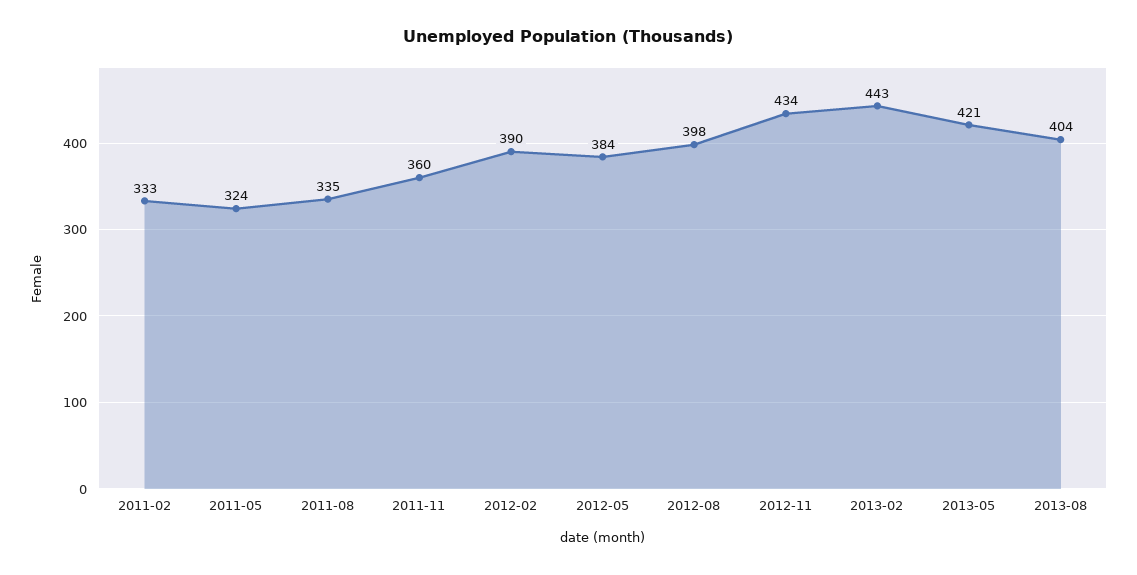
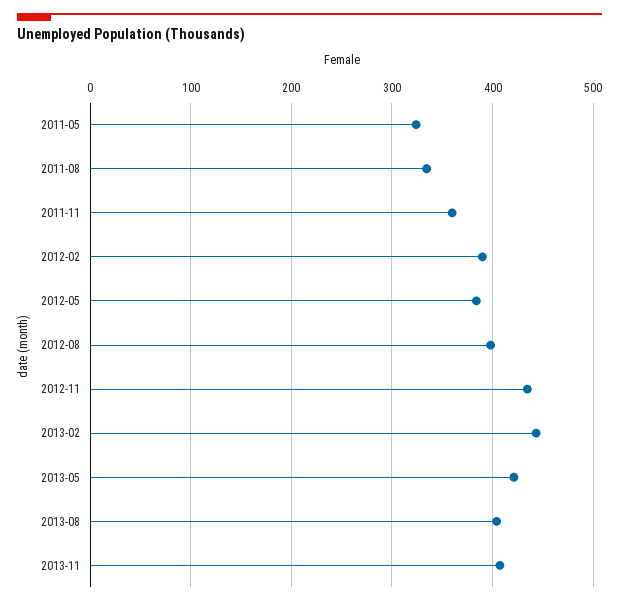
2011-02: 333 -> none
2013-11: none -> 410

